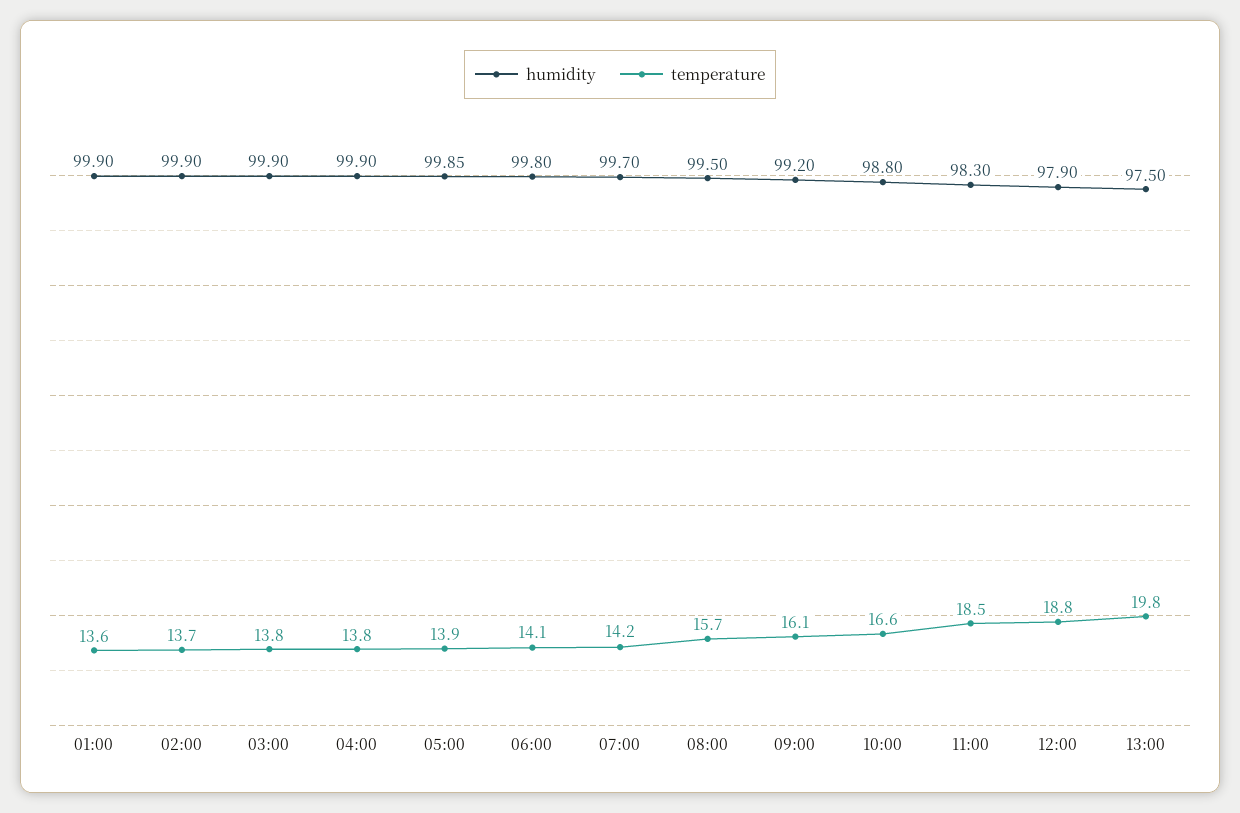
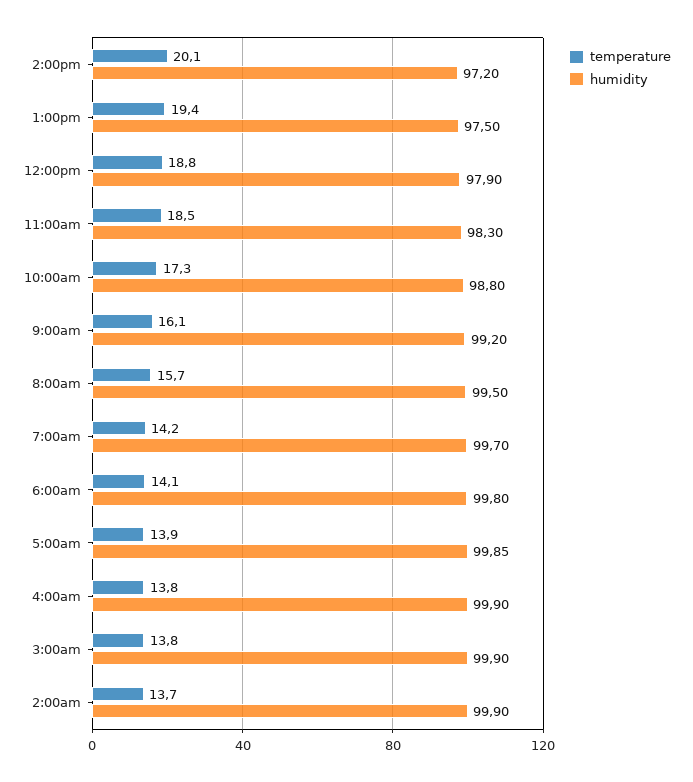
humidity, 01:00: 99.9 -> none
temperature, 01:00: 13.6 -> none
temperature, 10:00: 16.6 -> 17.3
temperature, 13:00: 19.8 -> 19.4
temperature, 2:00pm: none -> 20.1
humidity, 2:00pm: none -> 97.2

